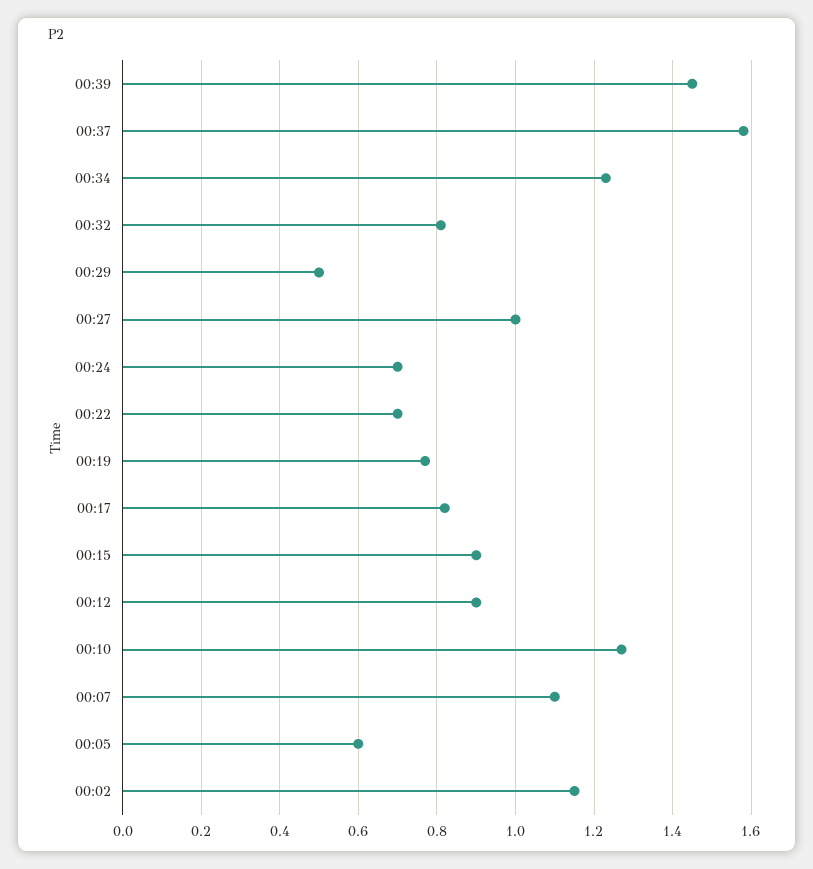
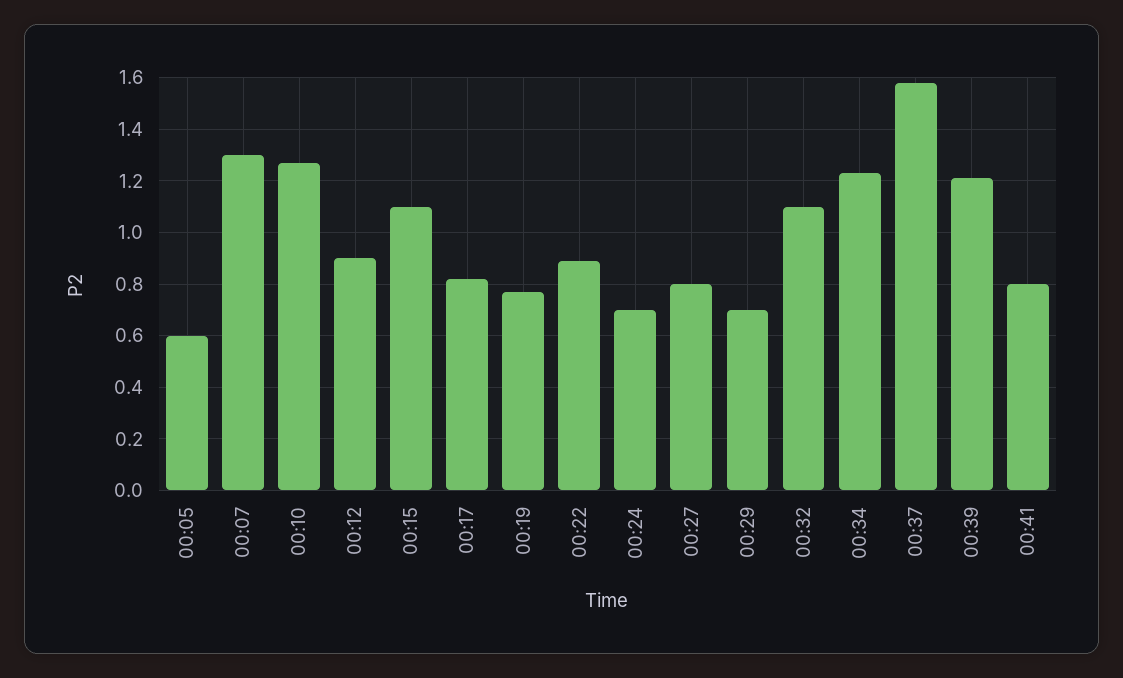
00:39: 1.45 -> 1.2
00:32: 0.8 -> 1.1
00:29: 0.5 -> 0.7
00:27: 1 -> 0.8
00:22: 0.7 -> 0.9
00:15: 0.9 -> 1.1
00:07: 1.1 -> 1.3
00:02: 1.15 -> none
00:41: none -> 0.8

